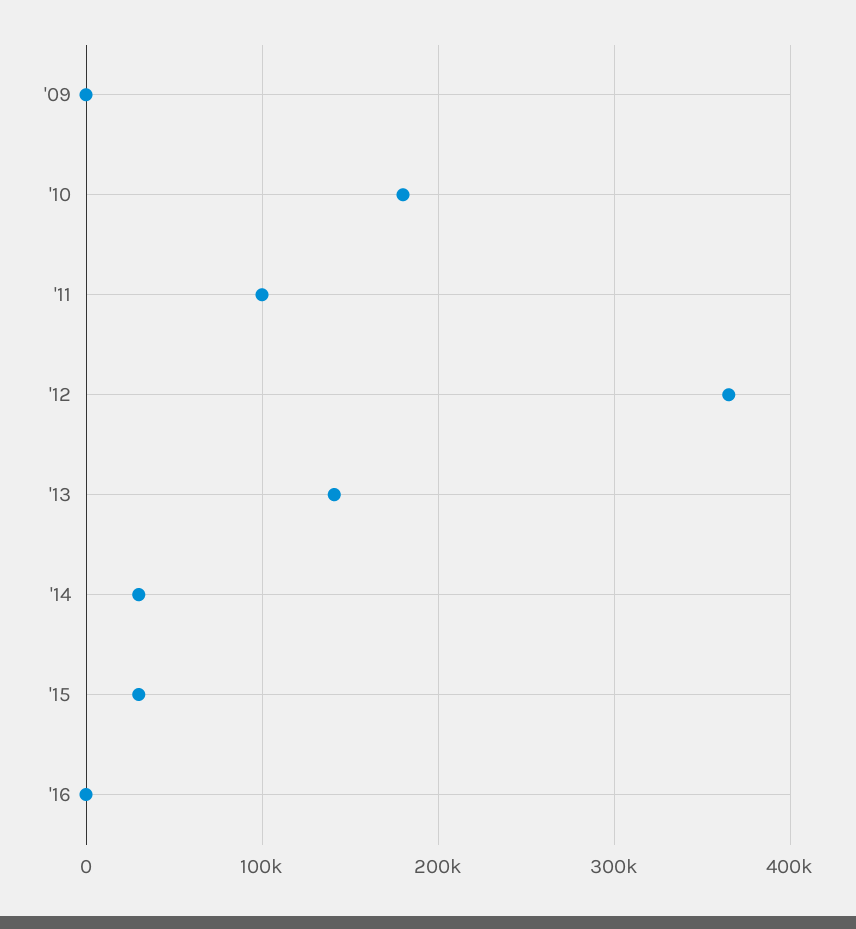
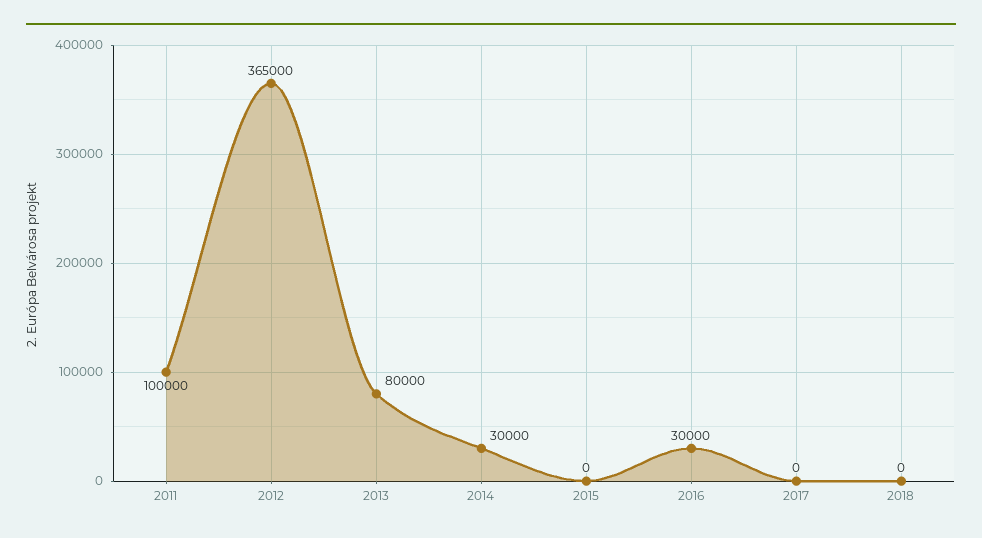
'09: 0 -> none
'10: 180000 -> none
'13: 140000 -> 80000
'15: 30000 -> 0
'16: 0 -> 30000
2017: none -> 0
2018: none -> 0

